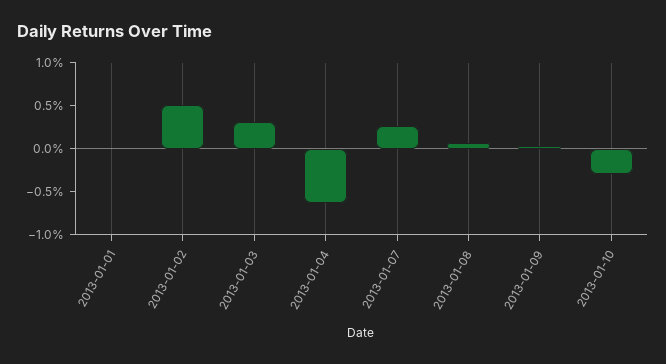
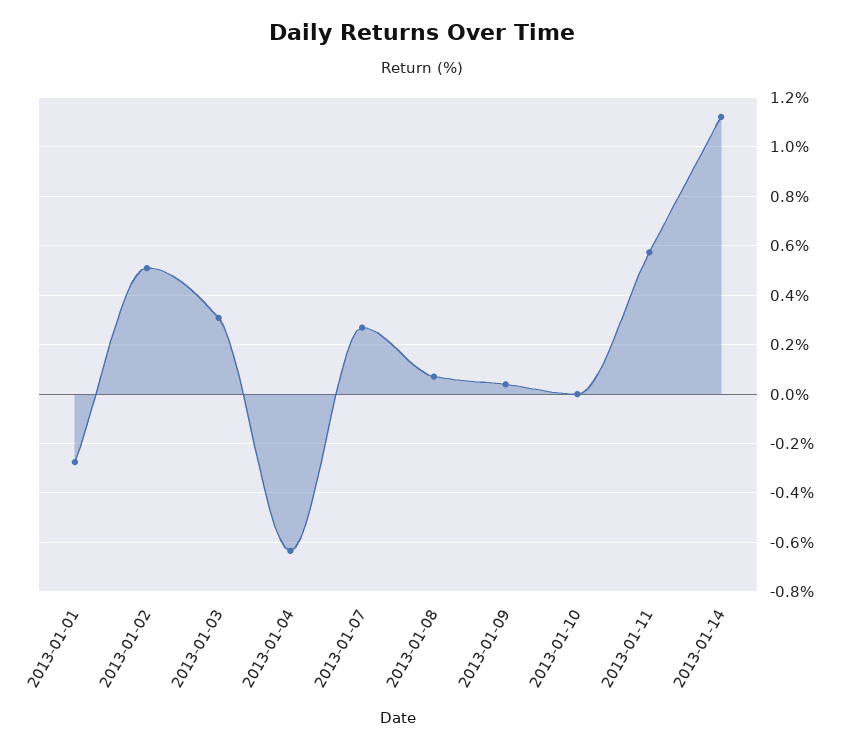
2013-01-01: 0 -> -0.275
2013-01-10: -0.3 -> 0
2013-01-11: none -> 0.575
2013-01-14: none -> 1.125

